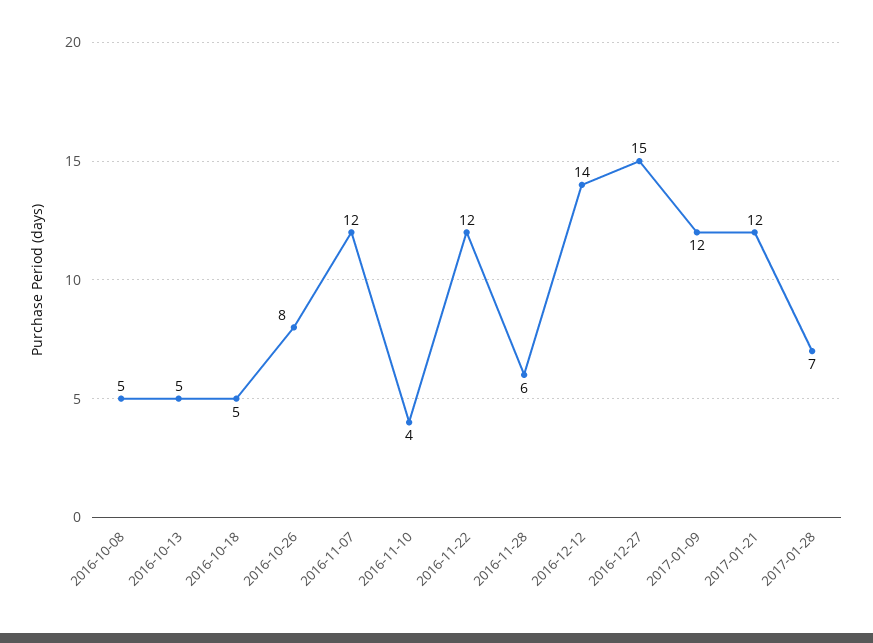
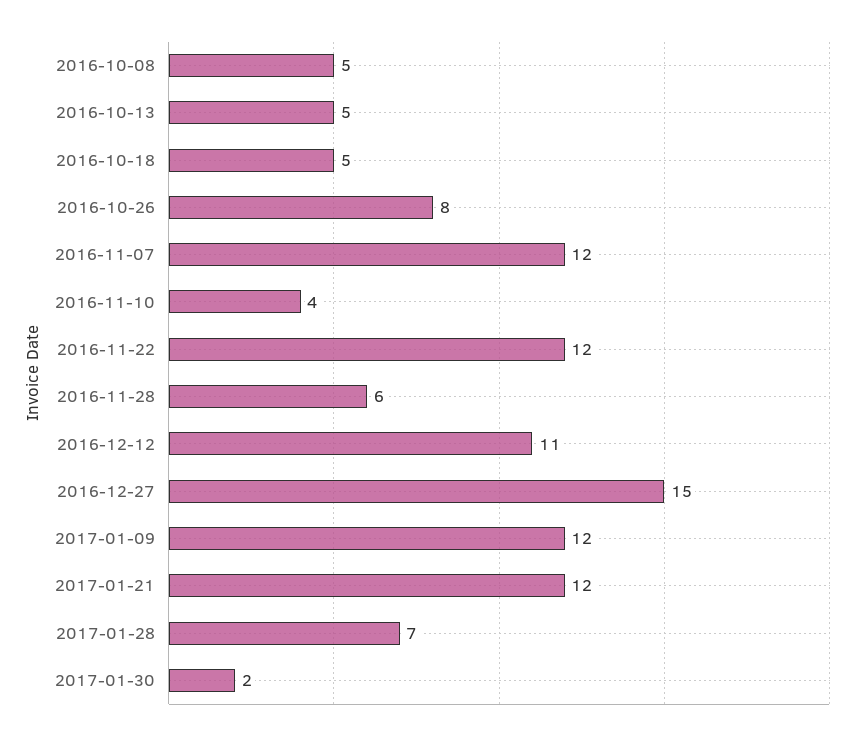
2016-12-12: 14 -> 11
2017-01-30: none -> 2

